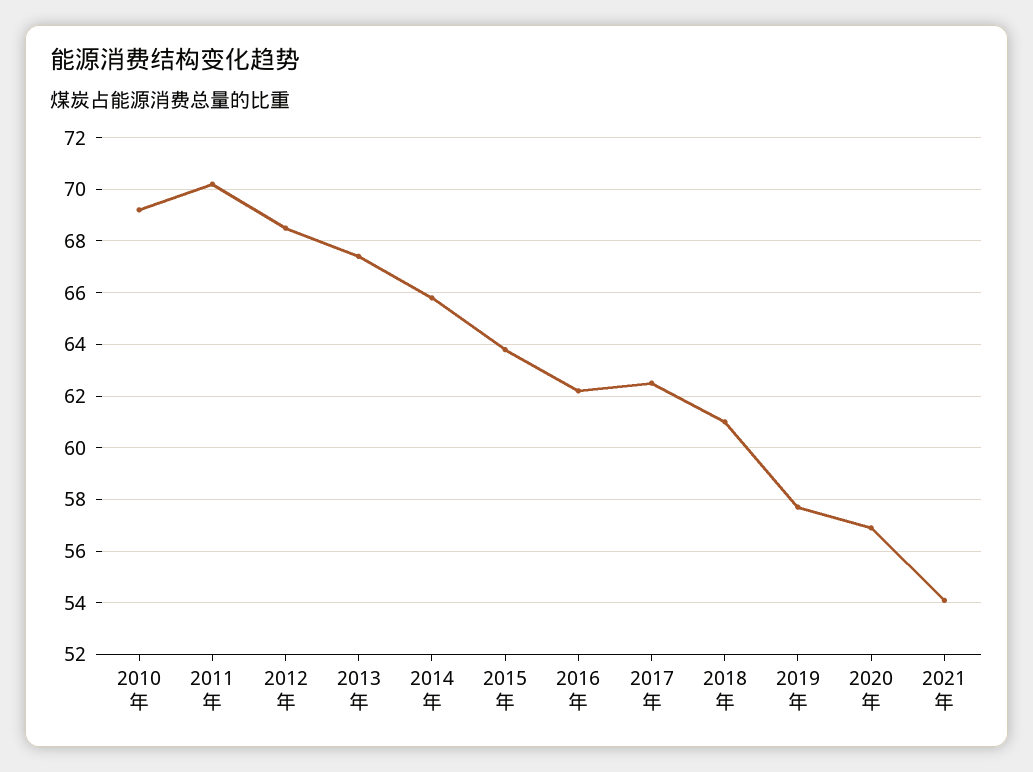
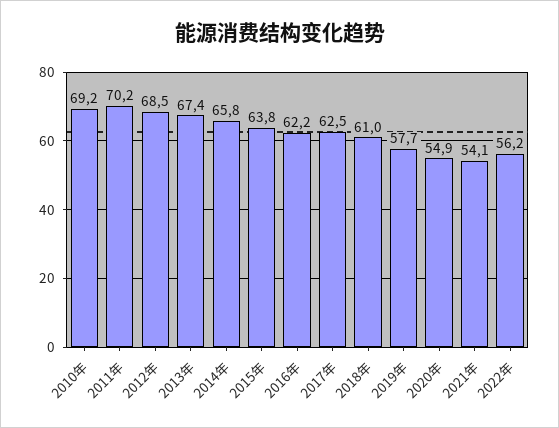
2020年: 57 -> 54.9
2022年: none -> 56.2

